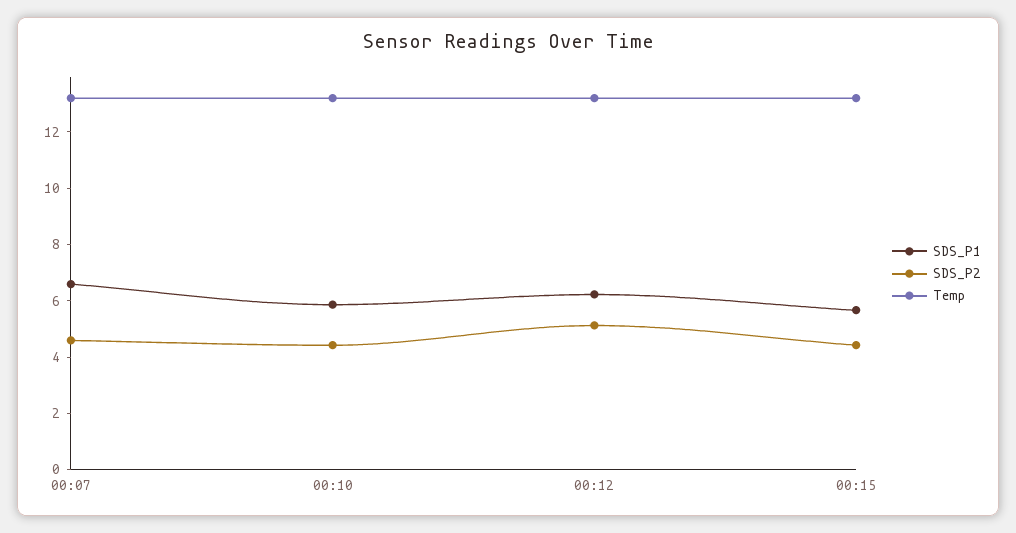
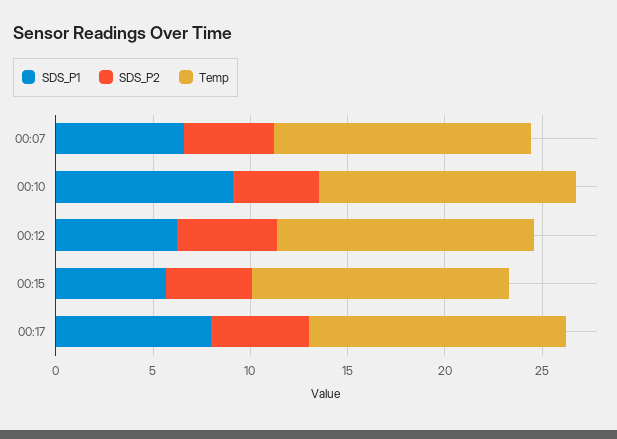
SDS_P1, 00:10: 6 -> 9
SDS_P1, 00:17: none -> 8
SDS_P2, 00:17: none -> 5
Temp, 00:17: none -> 13

